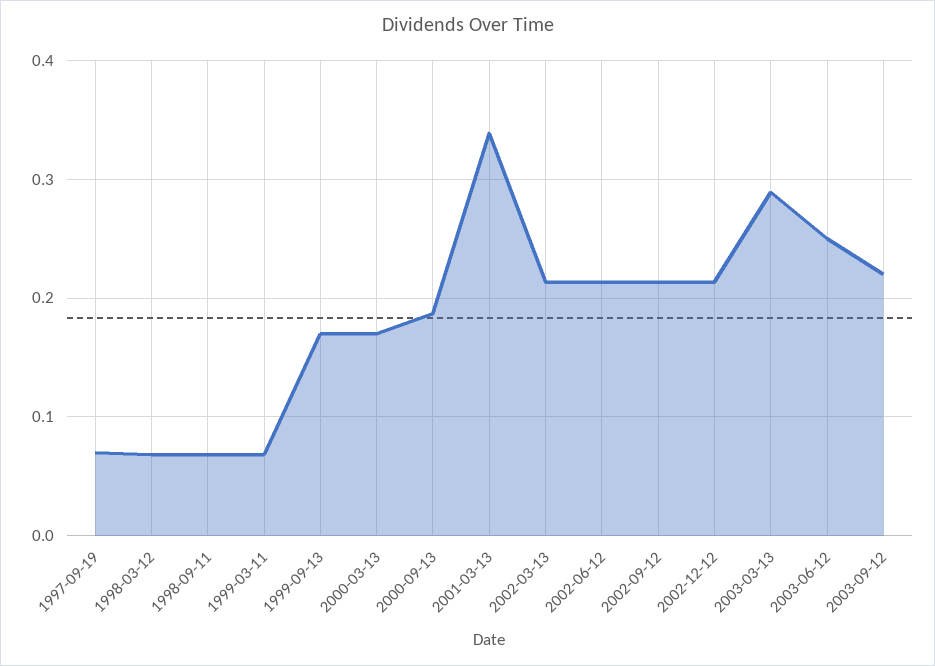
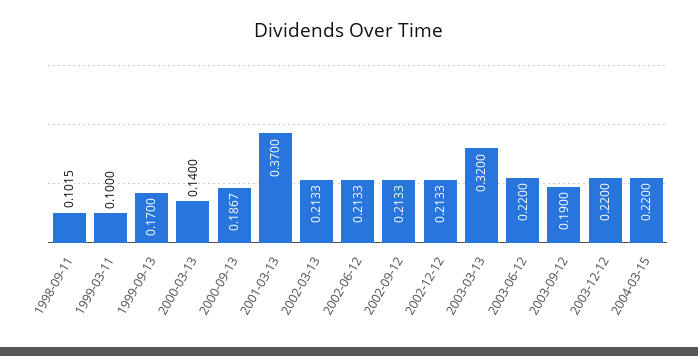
1997-09-19: 0.07 -> none
1998-03-12: 0.07 -> none
1998-09-11: 0.07 -> 0.1015
1999-03-11: 0.07 -> 0.1
2000-03-13: 0.17 -> 0.14
2001-03-13: 0.34 -> 0.37
2003-03-13: 0.29 -> 0.32
2003-06-12: 0.25 -> 0.22
2003-09-12: 0.22 -> 0.19
2003-12-12: none -> 0.22
2004-03-15: none -> 0.22

